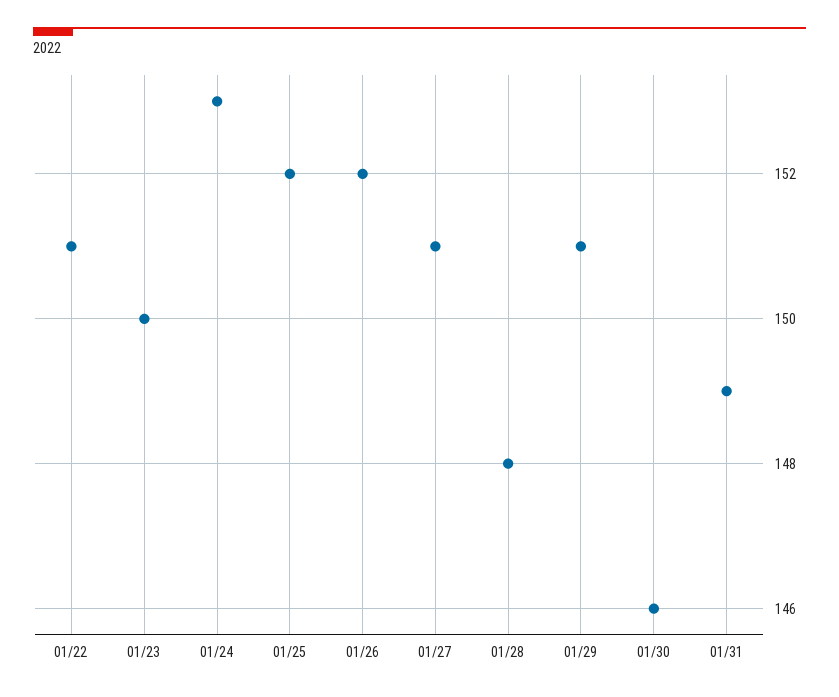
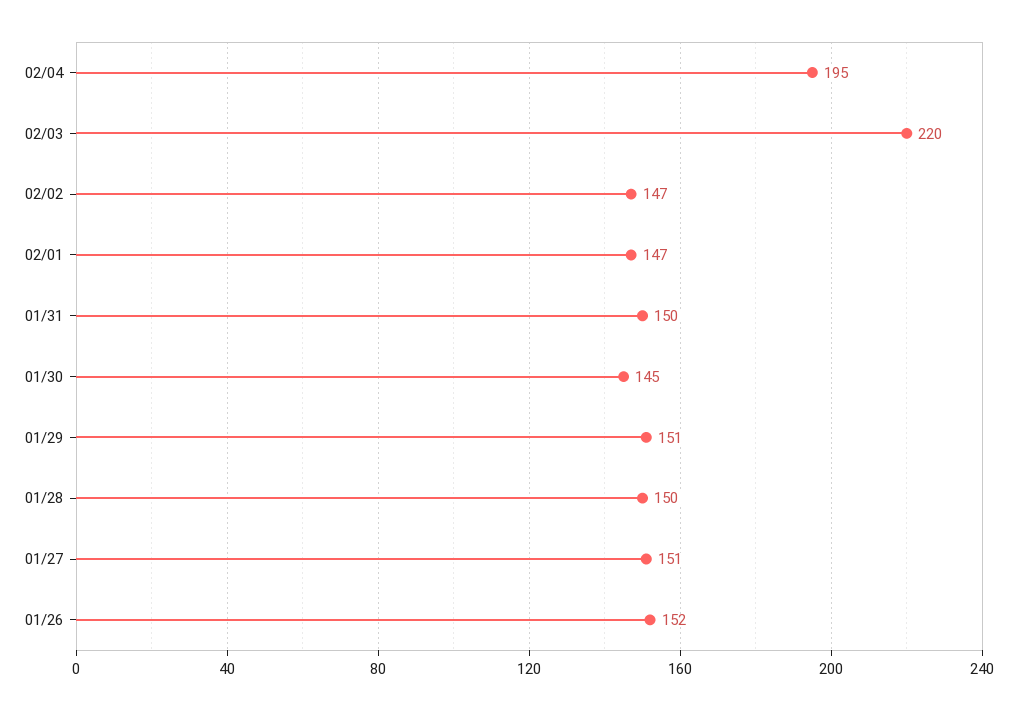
01/22: 151 -> none
01/23: 150 -> none
01/24: 153 -> none
01/25: 152 -> none
01/28: 148 -> 150
01/30: 146 -> 145
01/31: 149 -> 150
02/04: none -> 195
02/03: none -> 220
02/02: none -> 147
02/01: none -> 147

